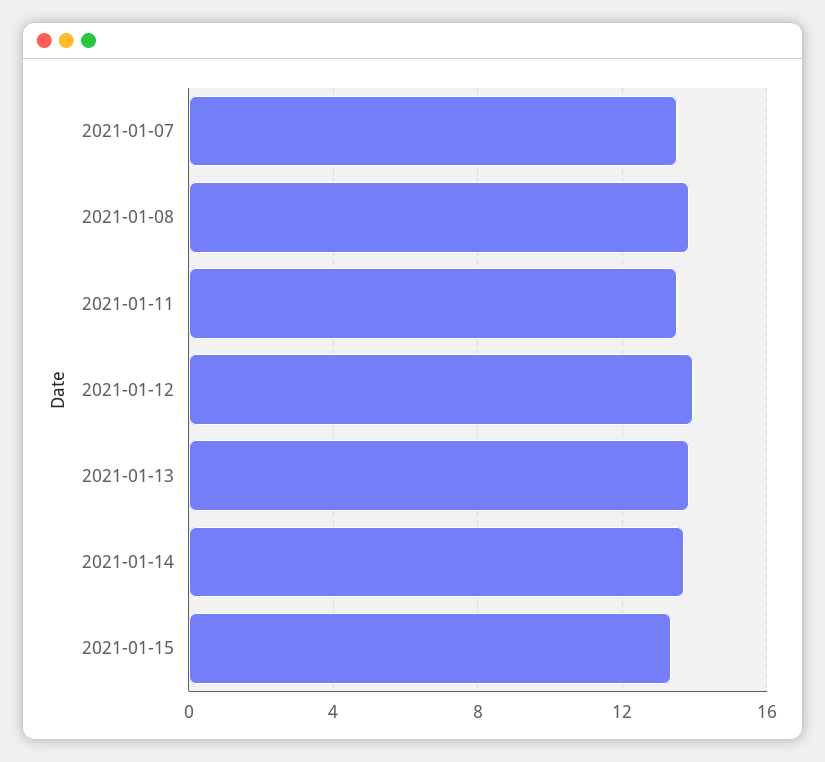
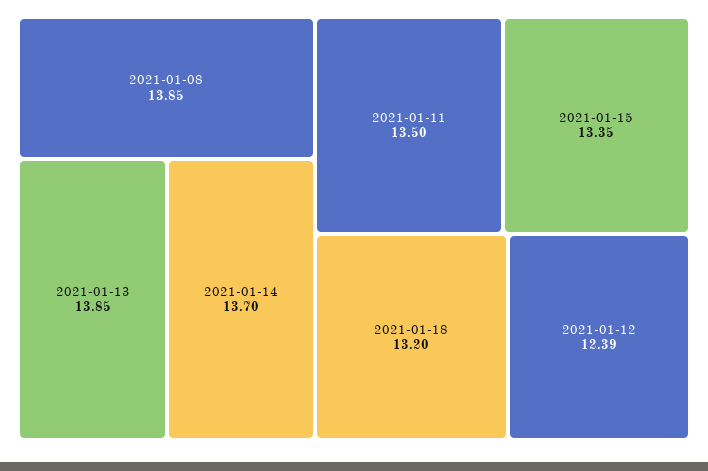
2021-01-07: 13.5 -> none
2021-01-12: 14 -> 12.39
2021-01-18: none -> 13.2

